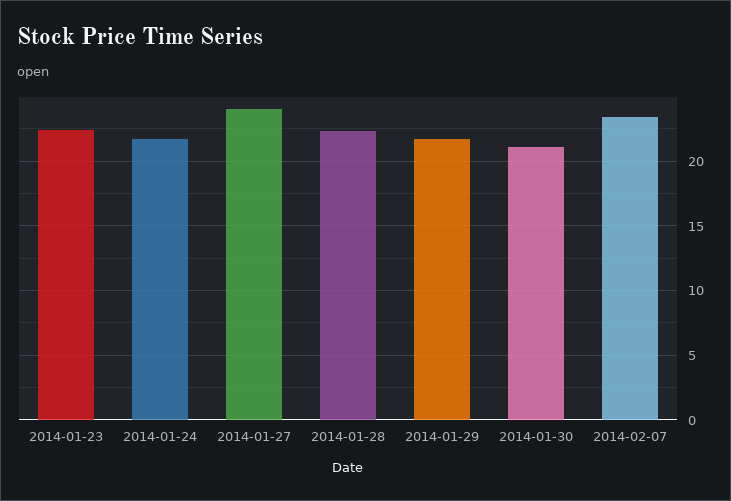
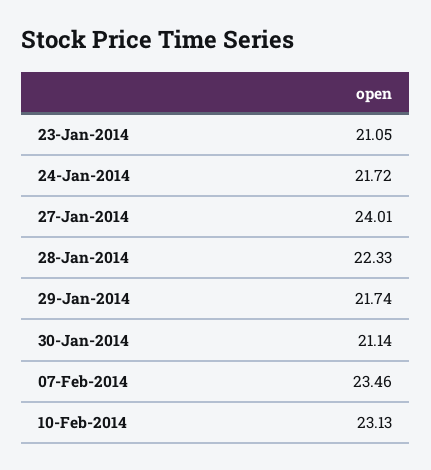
2014-01-23: 22.5 -> 21.05
10-Feb-2014: none -> 23.13

